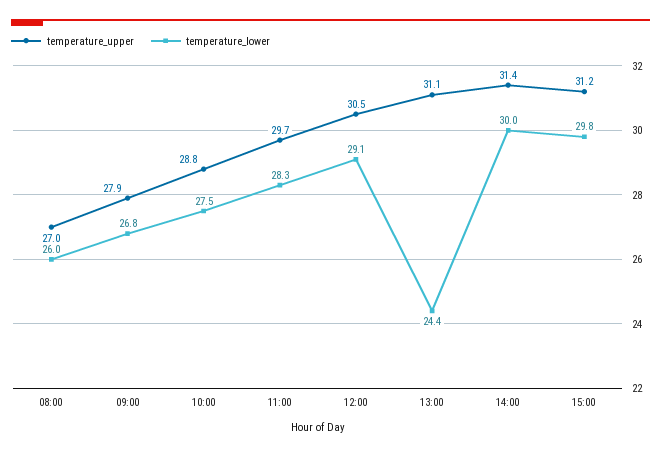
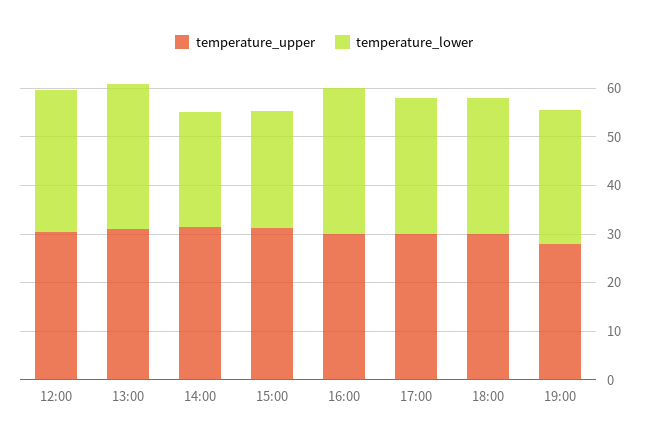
temperature_upper, 08:00: 27 -> none
temperature_lower, 08:00: 26 -> none
temperature_upper, 09:00: 27.9 -> none
temperature_lower, 09:00: 26.8 -> none
temperature_upper, 10:00: 28.8 -> none
temperature_lower, 10:00: 27.5 -> none
temperature_upper, 11:00: 29.7 -> none
temperature_lower, 11:00: 28.3 -> none
temperature_lower, 13:00: 24.4 -> 30
temperature_lower, 14:00: 30 -> 24
temperature_lower, 15:00: 29.8 -> 24
temperature_upper, 16:00: none -> 30
temperature_lower, 16:00: none -> 30
temperature_upper, 17:00: none -> 30
temperature_lower, 17:00: none -> 28
temperature_upper, 18:00: none -> 30
temperature_lower, 18:00: none -> 28
temperature_upper, 19:00: none -> 28
temperature_lower, 19:00: none -> 28

